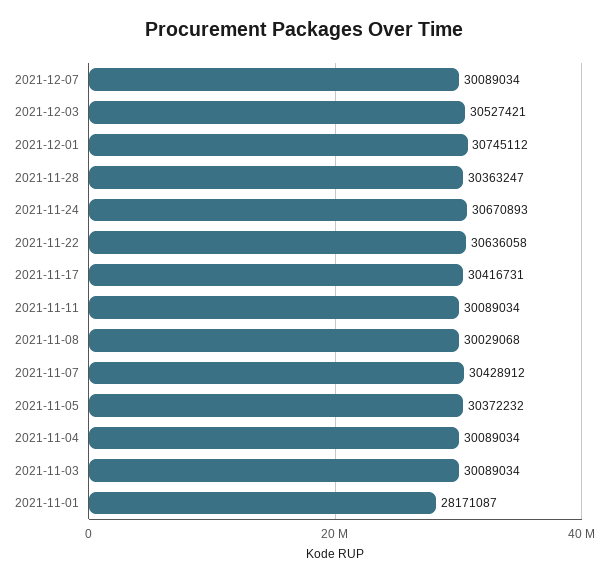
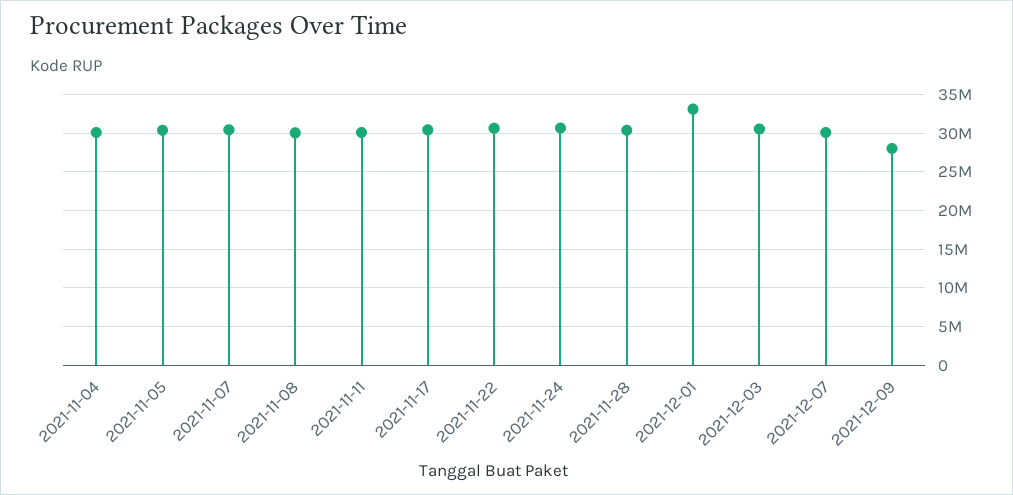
2021-12-01: 30745112 -> 33000000
2021-11-03: 30089034 -> none
2021-11-01: 28171087 -> none
2021-12-09: none -> 28000000

